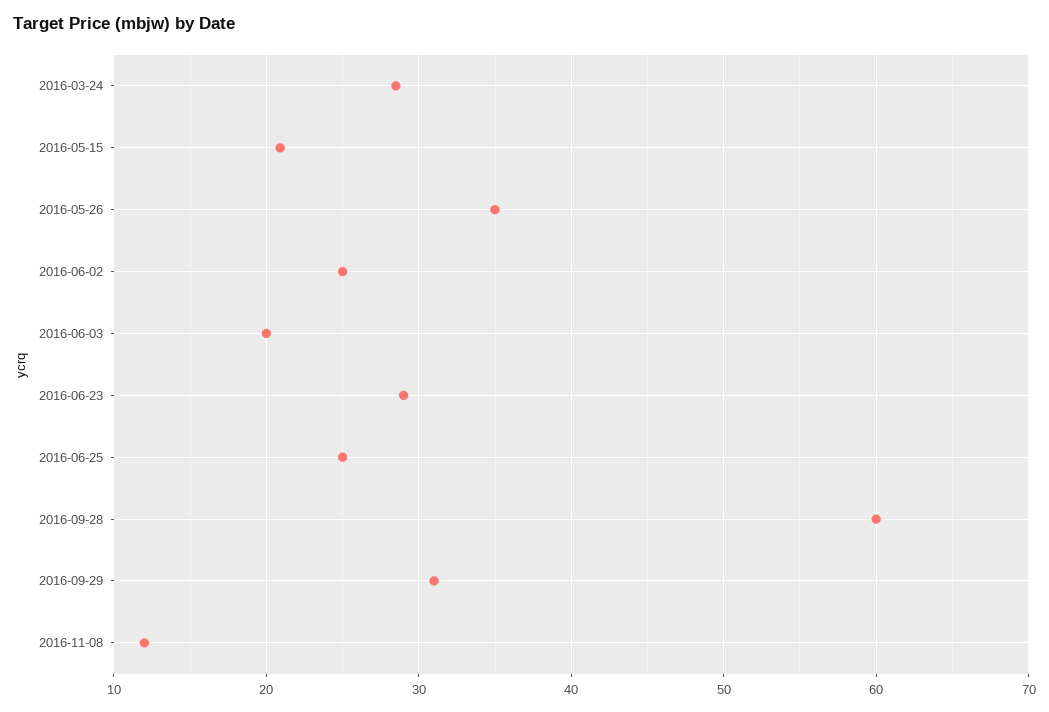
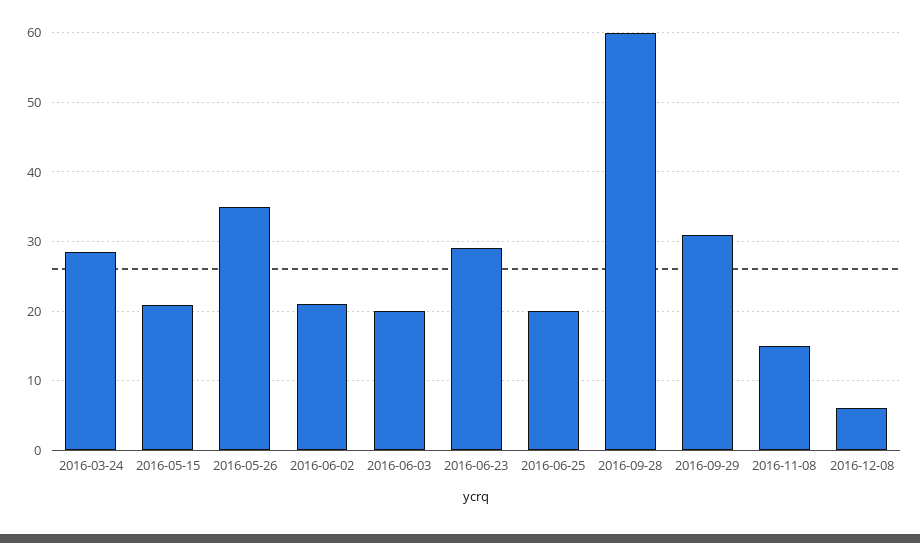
2016-06-02: 25 -> 21
2016-06-25: 25 -> 20
2016-11-08: 12 -> 15
2016-12-08: none -> 6

